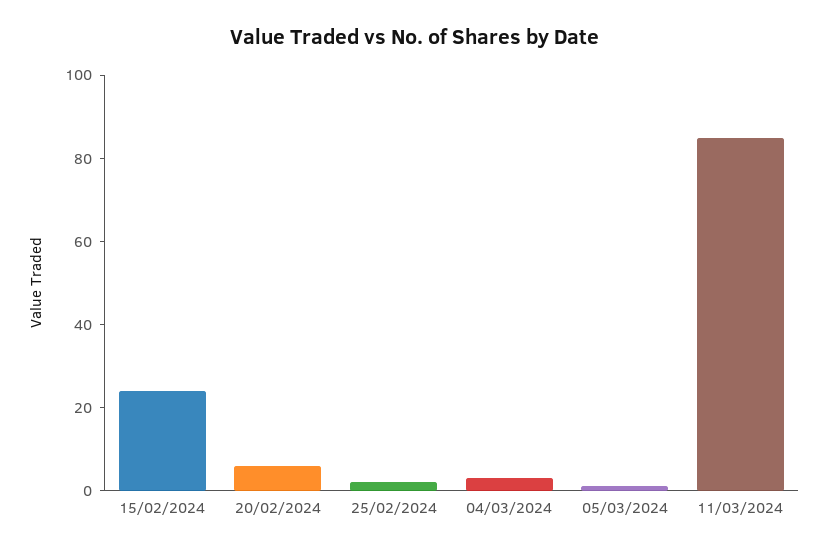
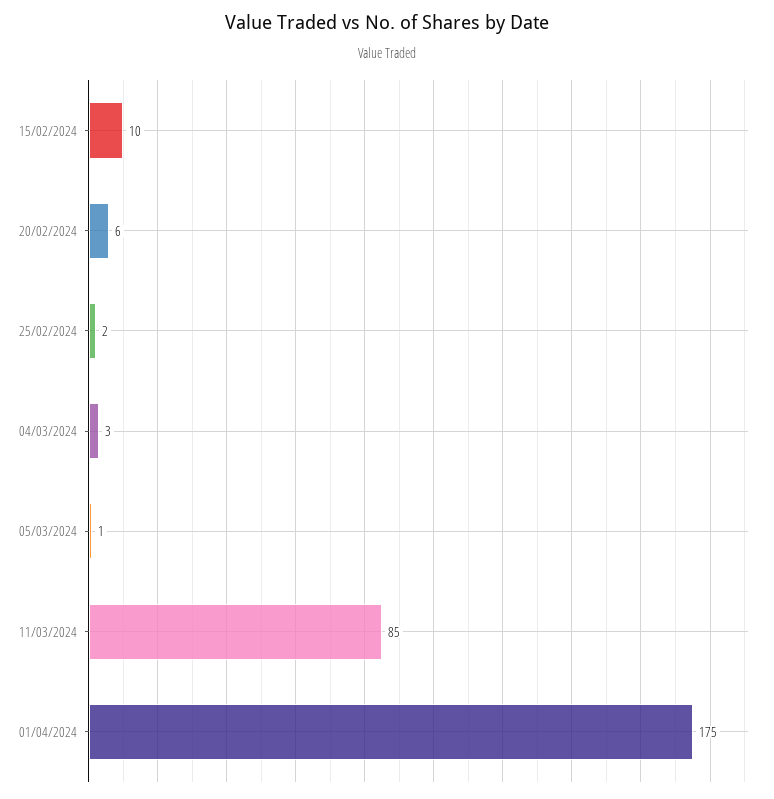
15/02/2024: 25 -> 10
01/04/2024: none -> 175

